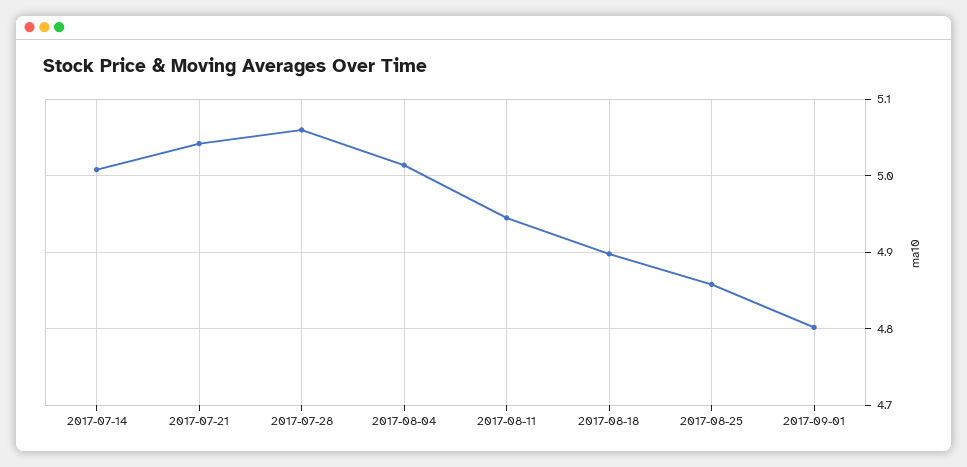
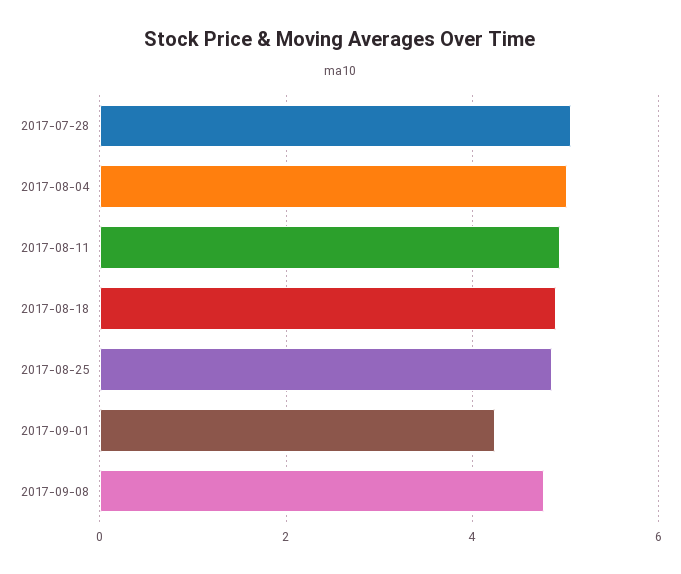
2017-07-14: 5.01 -> none
2017-07-21: 5.04 -> none
2017-09-01: 4.8 -> 4.2
2017-09-08: none -> 4.8

